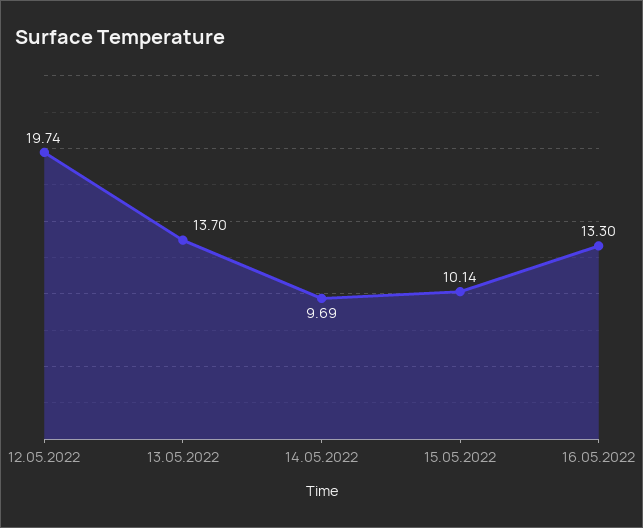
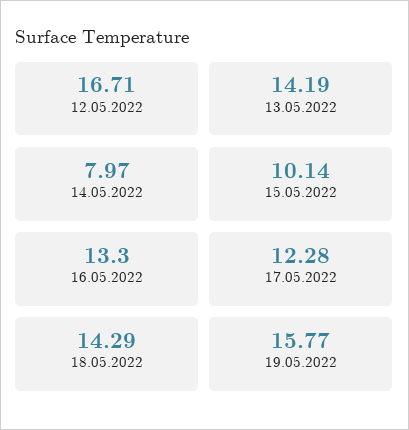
12.05.2022: 19.74 -> 16.71
13.05.2022: 13.7 -> 14.19
14.05.2022: 9.69 -> 7.97
17.05.2022: none -> 12.28
18.05.2022: none -> 14.29
19.05.2022: none -> 15.77

